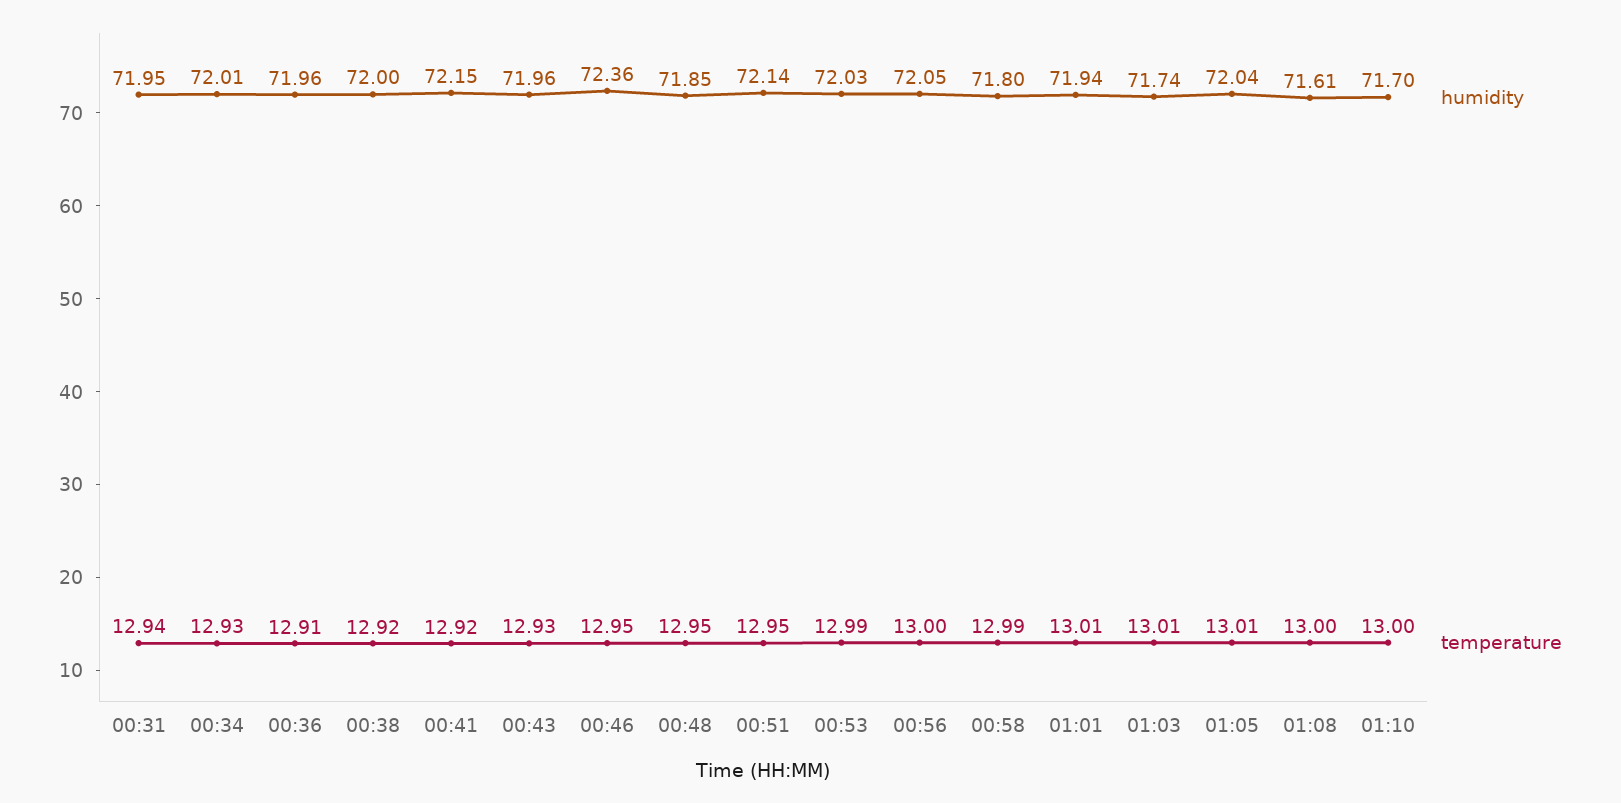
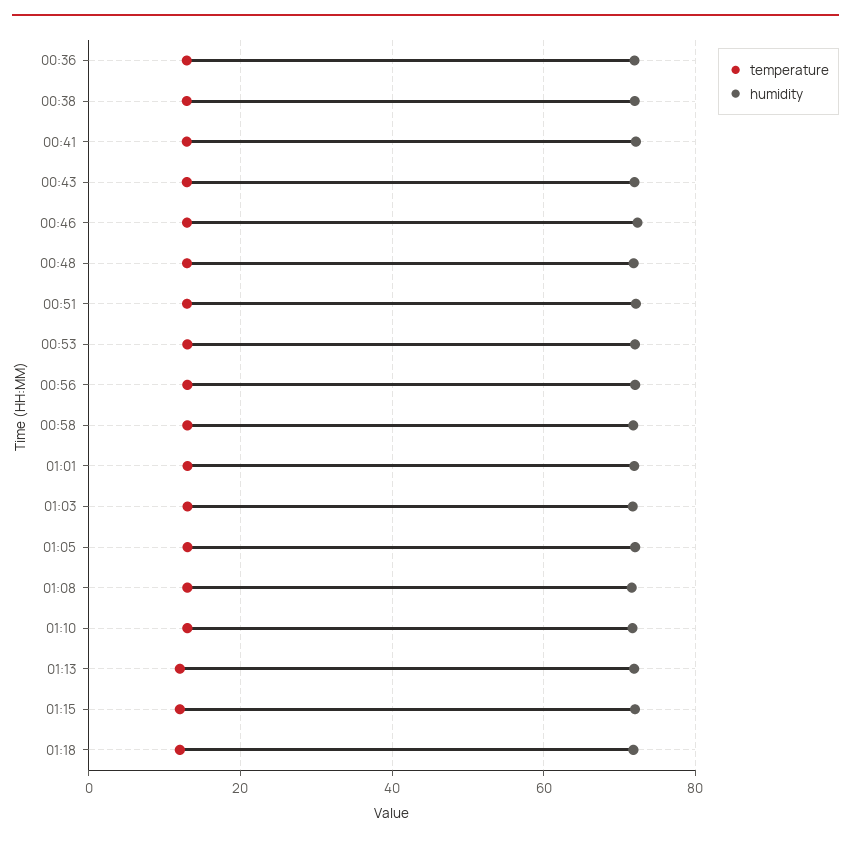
humidity, 00:31: 71.95 -> none
temperature, 00:31: 12.94 -> none
humidity, 00:34: 72.01 -> none
temperature, 00:34: 12.93 -> none
temperature, 01:13: none -> 12
humidity, 01:13: none -> 72
temperature, 01:15: none -> 12
humidity, 01:15: none -> 72
temperature, 01:18: none -> 12
humidity, 01:18: none -> 72

